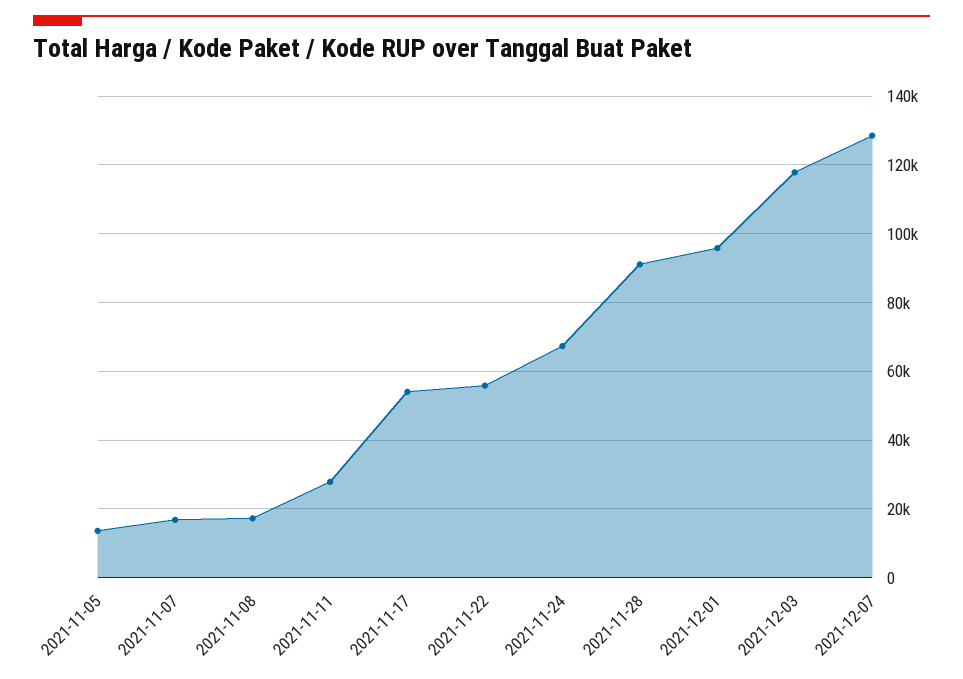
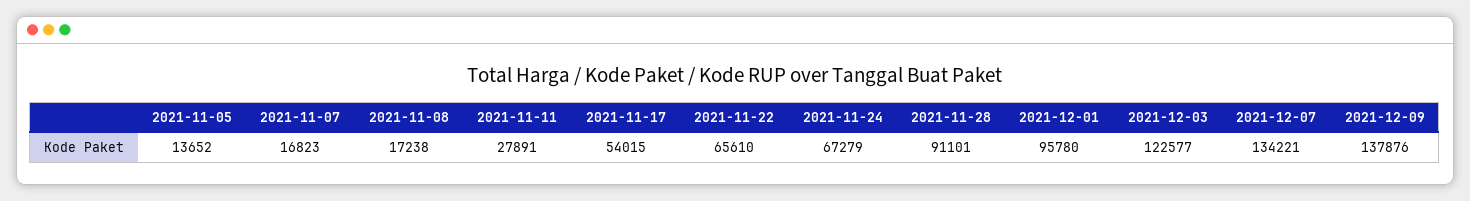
2021-11-22: 56000 -> 65610
2021-12-03: 118000 -> 122577
2021-12-07: 128000 -> 134221
2021-12-09: none -> 137876

